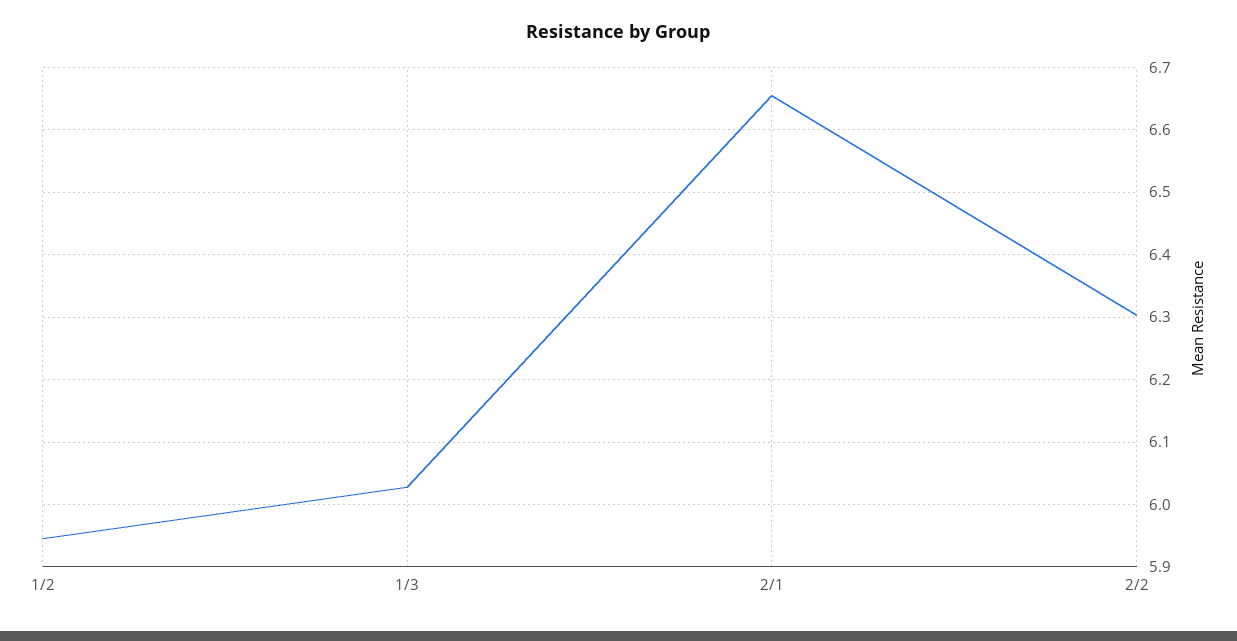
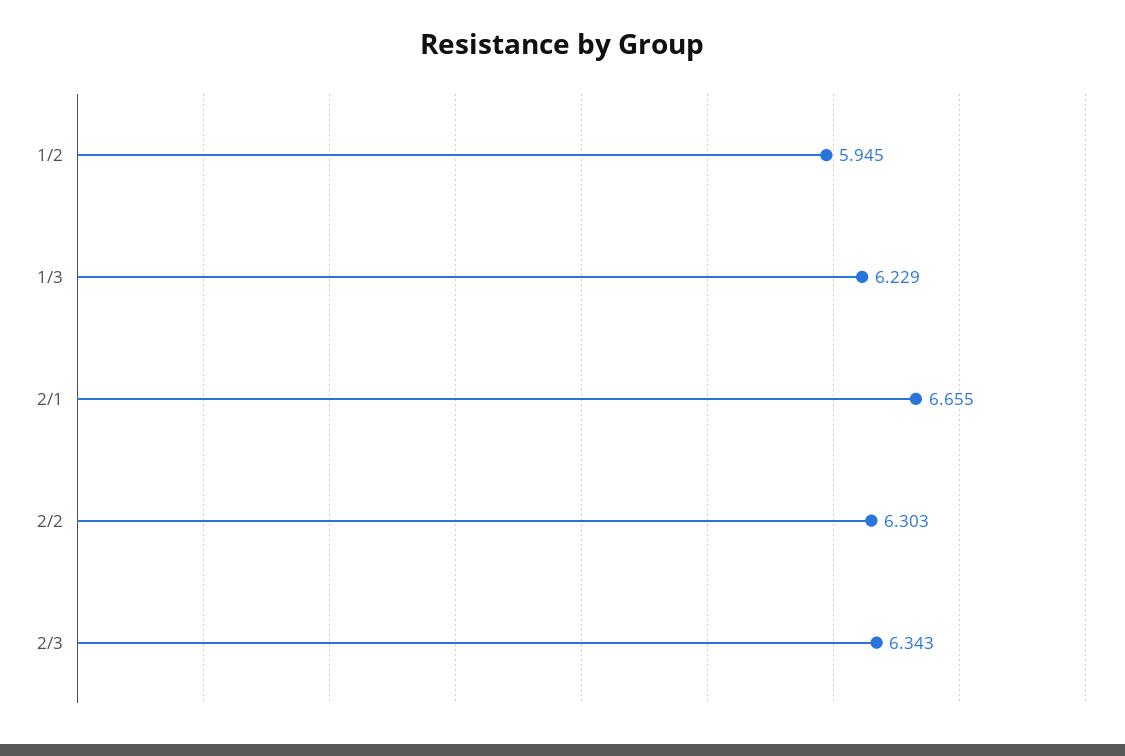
1/3: 6.03 -> 6.229
2/3: none -> 6.343

